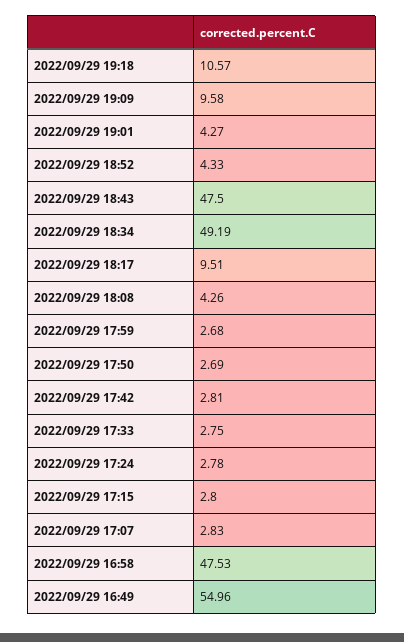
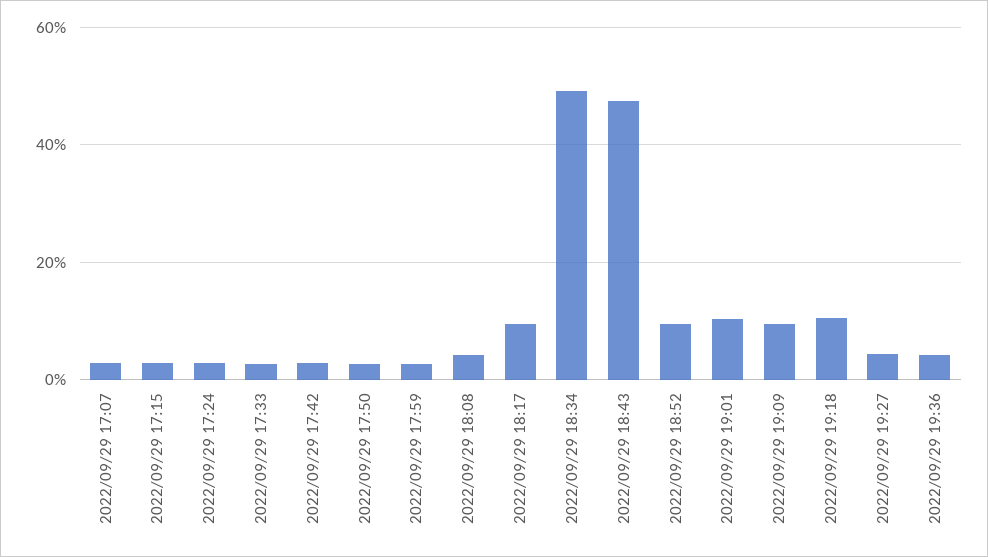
2022/09/29 19:01: 4.27 -> 10
2022/09/29 18:52: 4.33 -> 10
2022/09/29 16:58: 47.53 -> none
2022/09/29 16:49: 54.96 -> none
2022/09/29 19:27: none -> 4
2022/09/29 19:36: none -> 4

